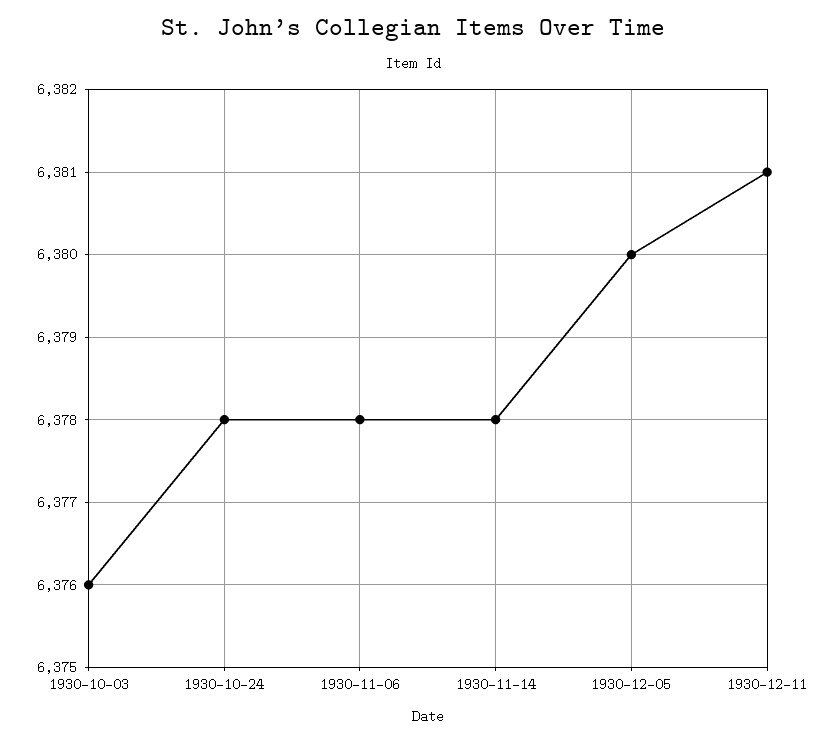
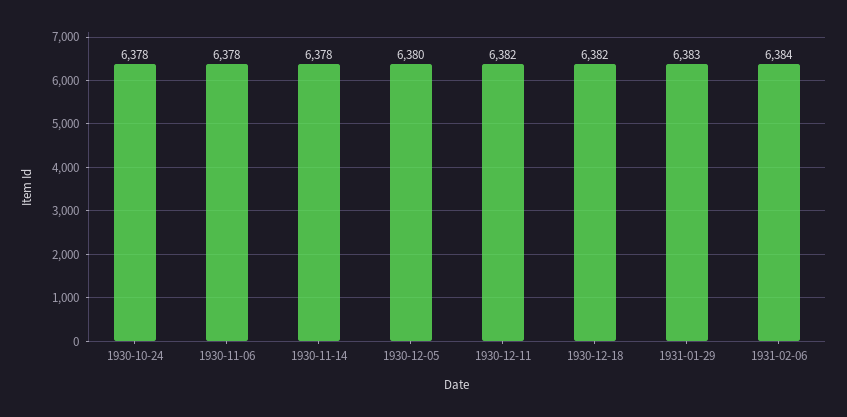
1930-10-03: 6376 -> none
1930-12-11: 6381 -> 6382
1930-12-18: none -> 6382
1931-01-29: none -> 6383
1931-02-06: none -> 6384

